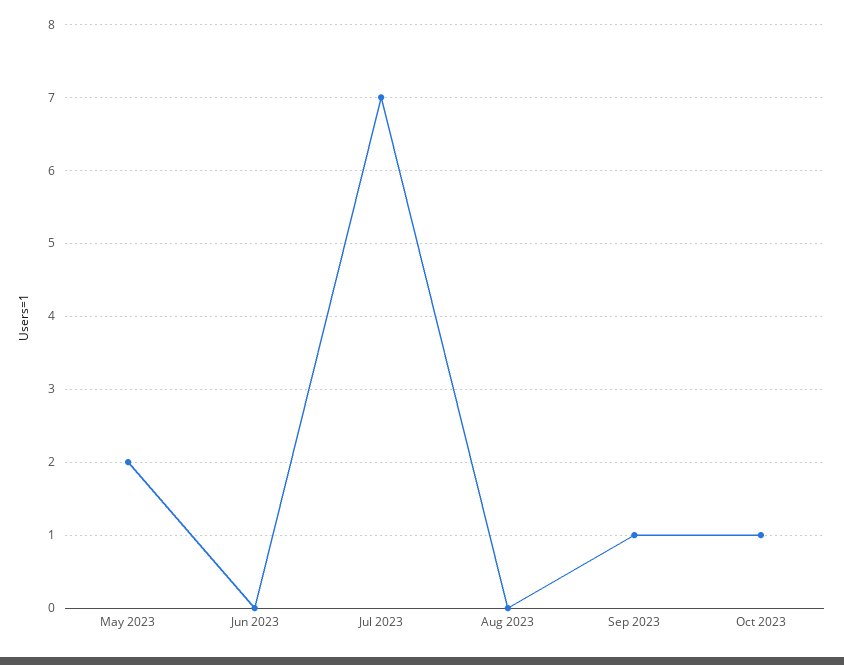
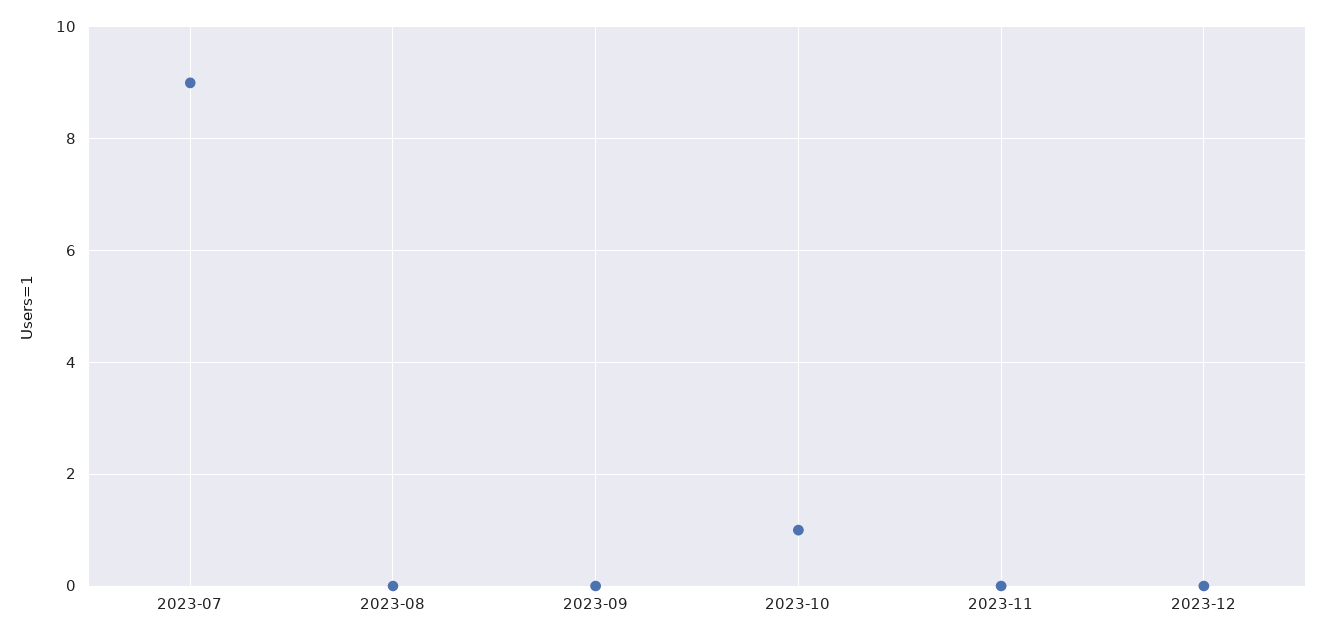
May 2023: 2 -> none
Jun 2023: 0 -> none
Jul 2023: 7 -> 9
Sep 2023: 1 -> 0
2023-11: none -> 0
2023-12: none -> 0

